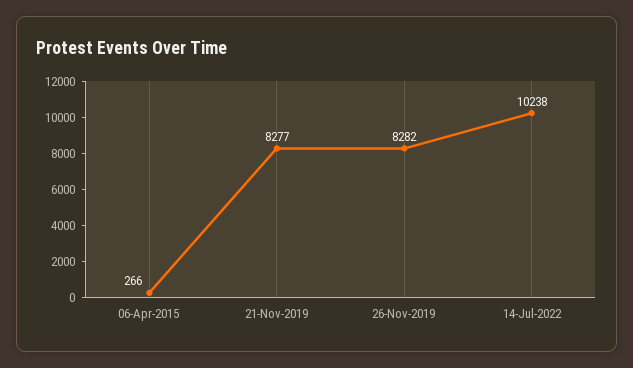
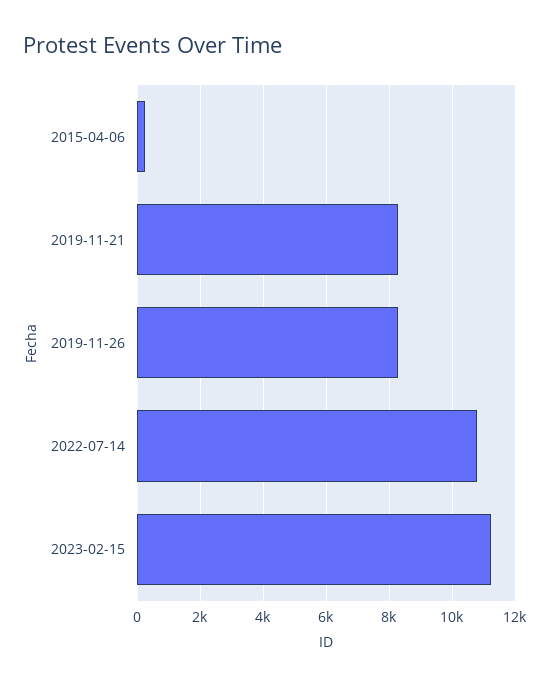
14-Jul-2022: 10238 -> 10800
2023-02-15: none -> 11200

